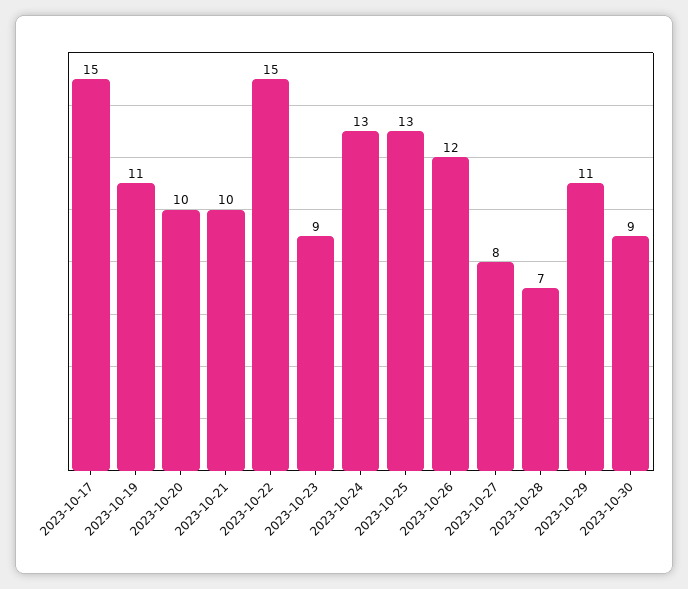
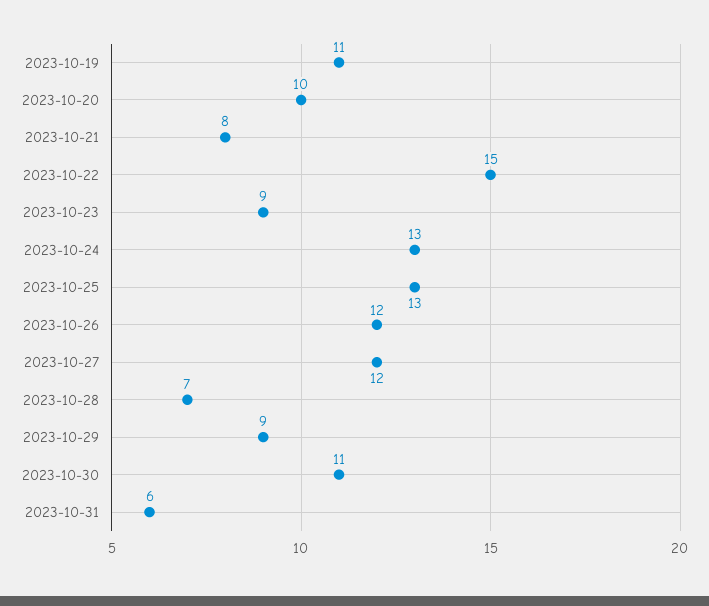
2023-10-17: 15 -> none
2023-10-21: 10 -> 8
2023-10-27: 8 -> 12
2023-10-29: 11 -> 9
2023-10-30: 9 -> 11
2023-10-31: none -> 6

